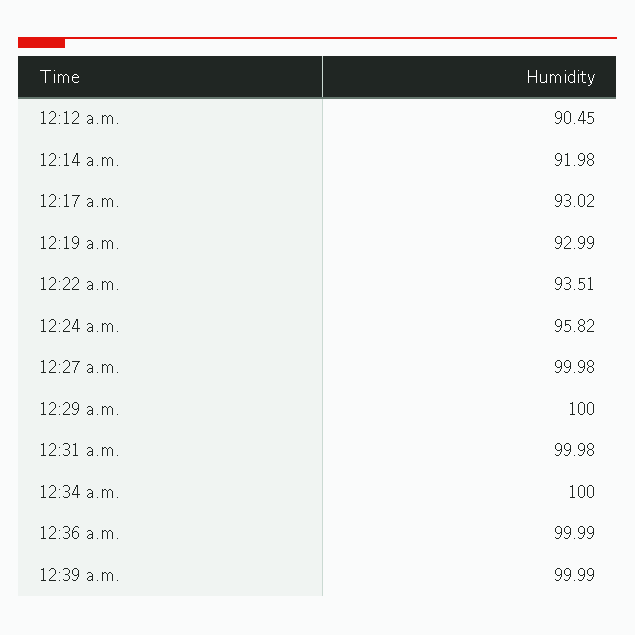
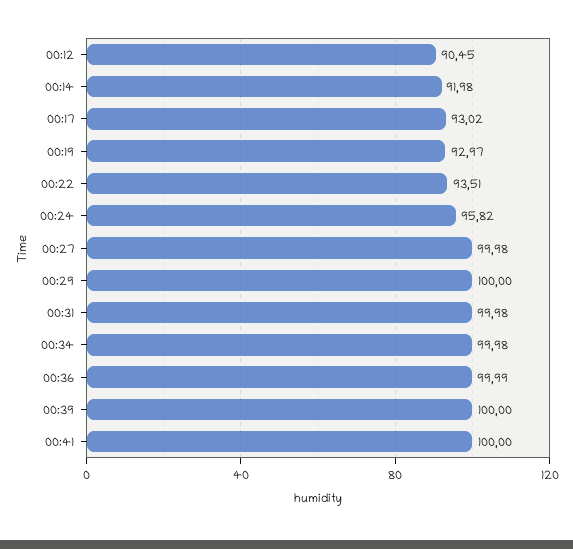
12:19 a.m.: 92.99 -> 92.97
12:34 a.m.: 100 -> 99.98
12:39 a.m.: 99.99 -> 100
00:41: none -> 100

